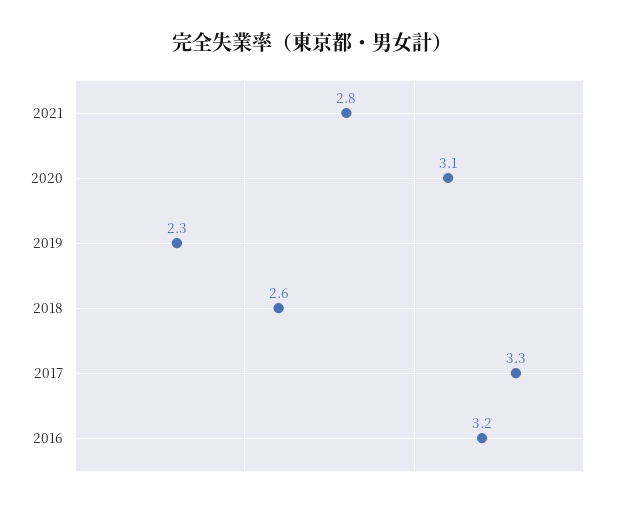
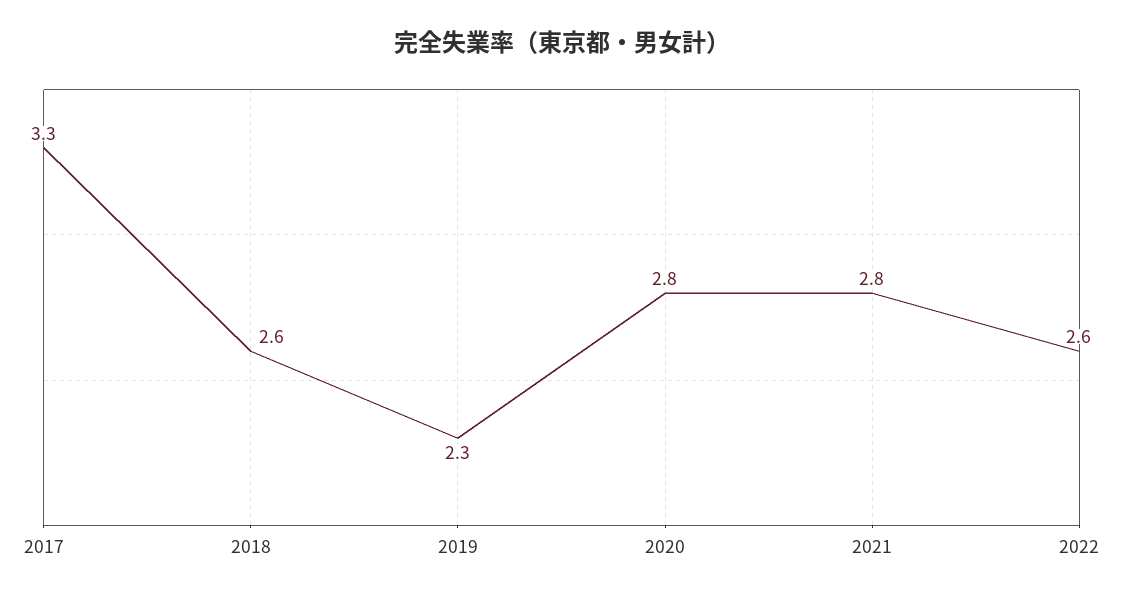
2020: 3.1 -> 2.8
2016: 3.2 -> none
2022: none -> 2.6

